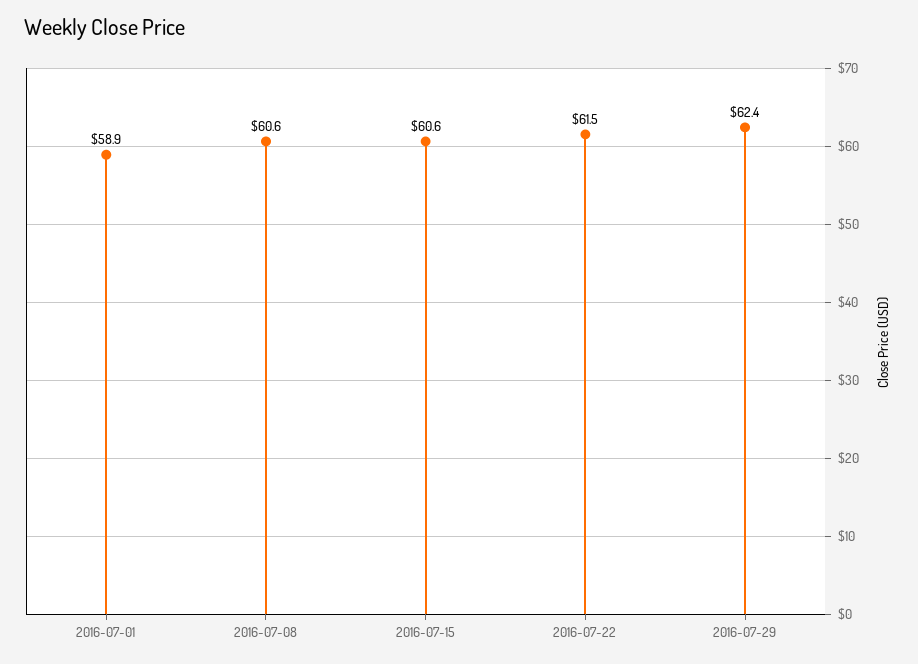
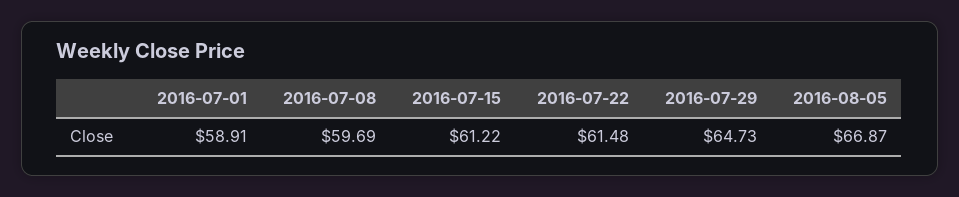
2016-07-08: 60.6 -> 59.69
2016-07-15: 60.6 -> 61.22
2016-07-29: 62.4 -> 64.73
2016-08-05: none -> 66.87

